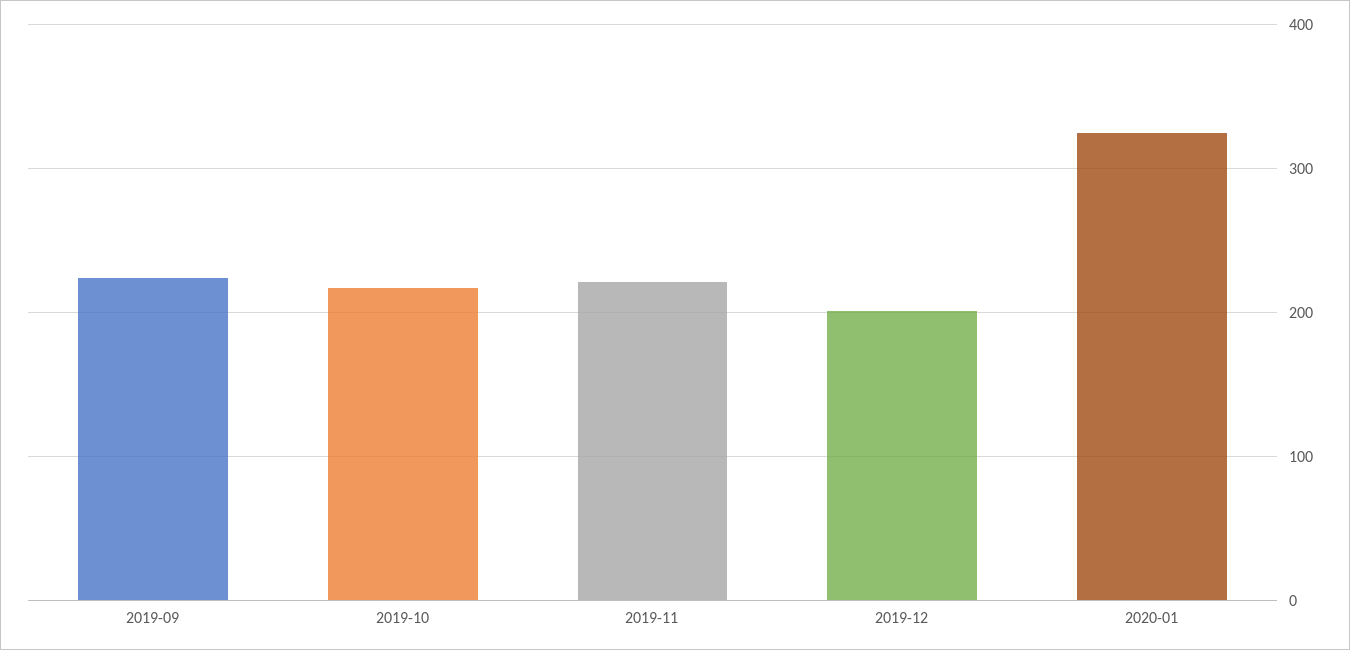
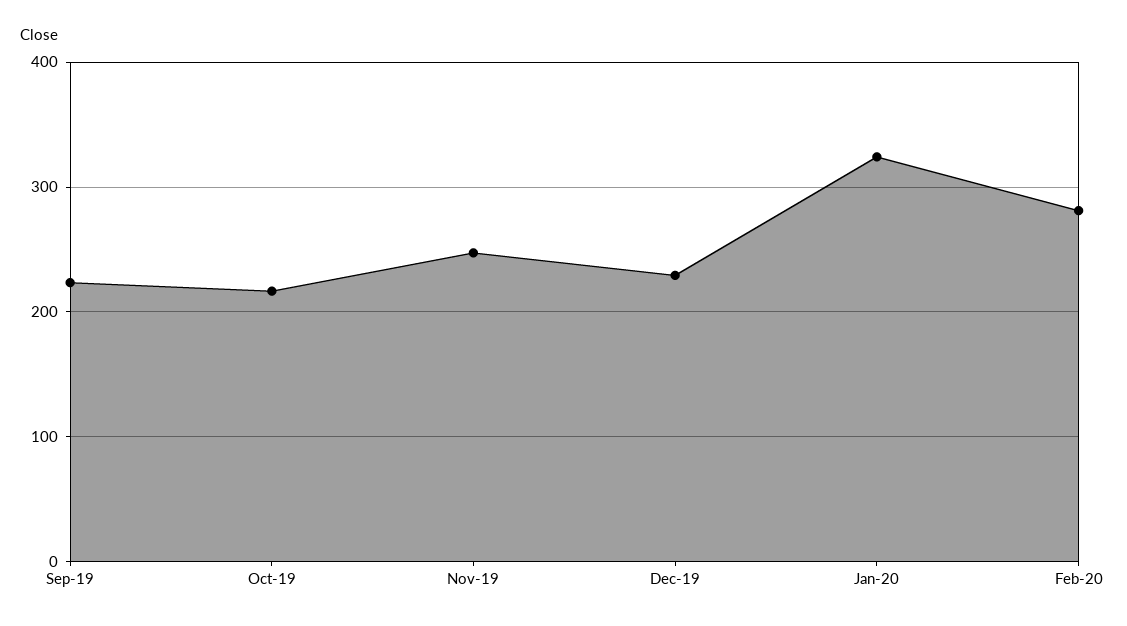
2019-11: 220 -> 250
2019-12: 200 -> 230
Feb-20: none -> 280

